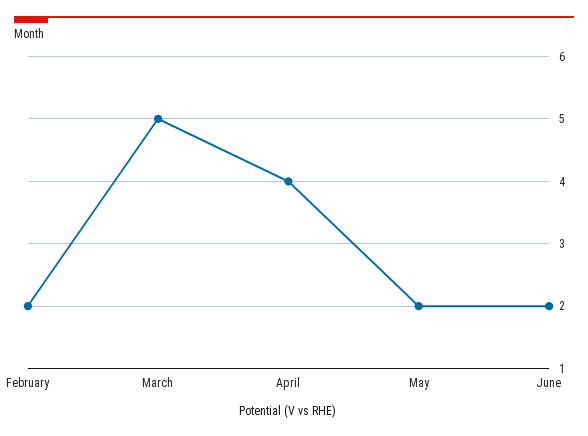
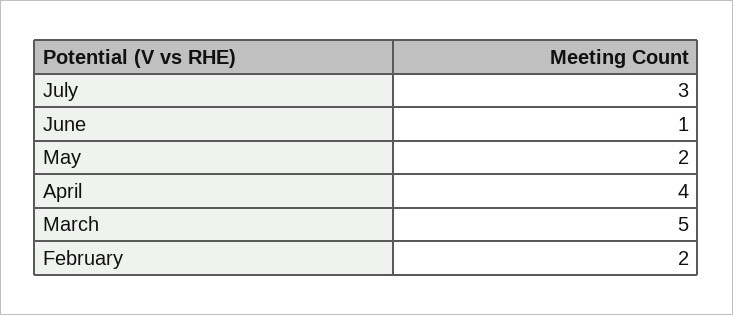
June: 2 -> 1
July: none -> 3

